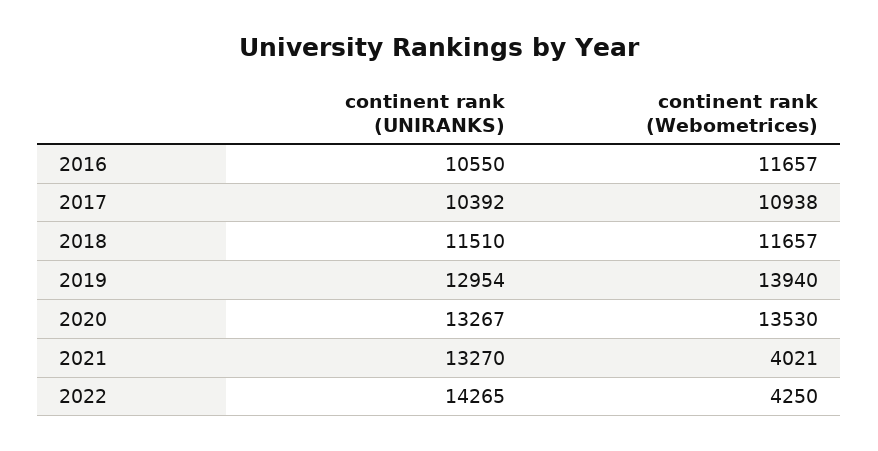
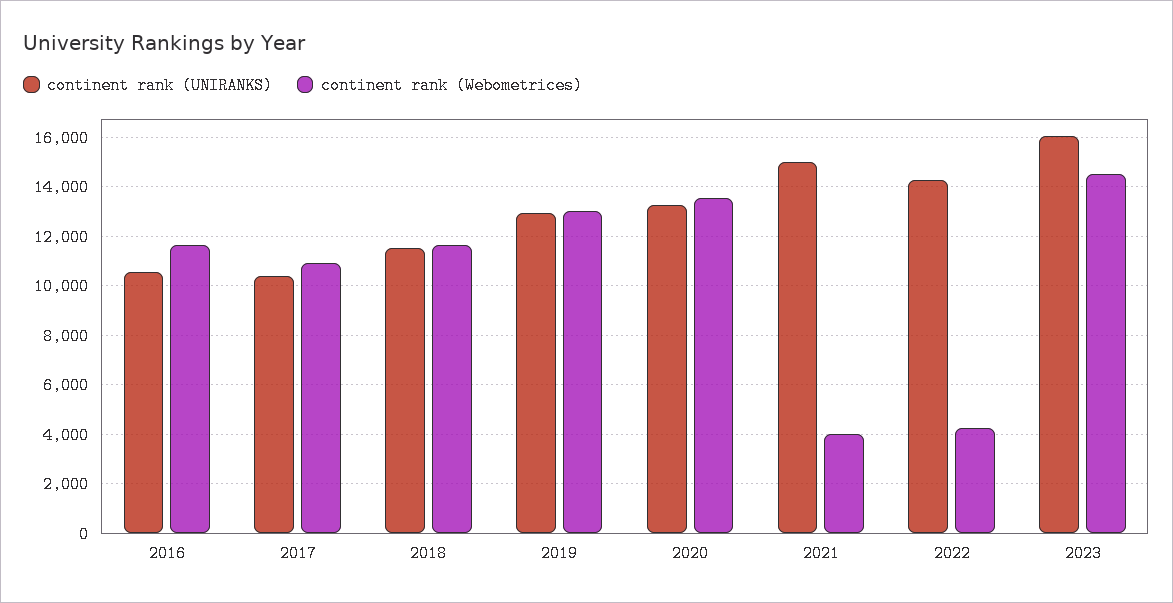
continent rank (Webometrices), 2019: 13940 -> 13000
continent rank (UNIRANKS), 2021: 13270 -> 15000
continent rank (UNIRANKS), 2023: none -> 16000
continent rank (Webometrices), 2023: none -> 14500

